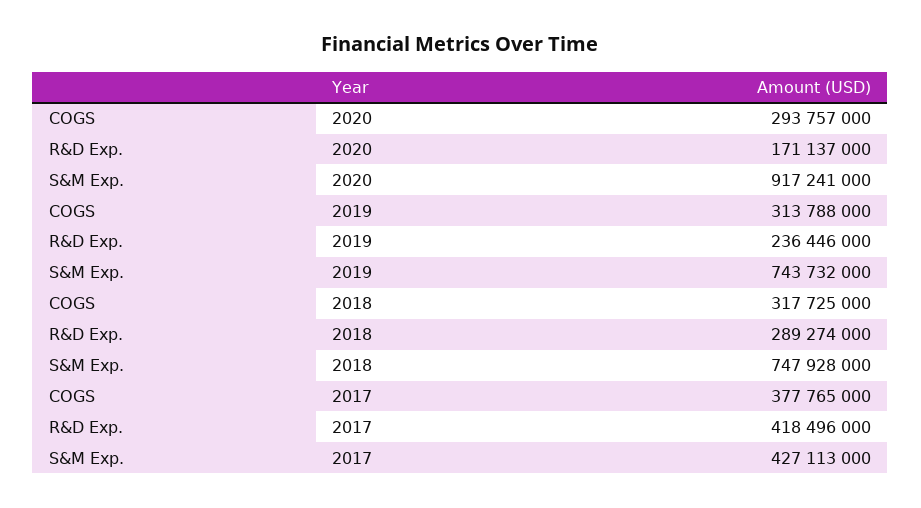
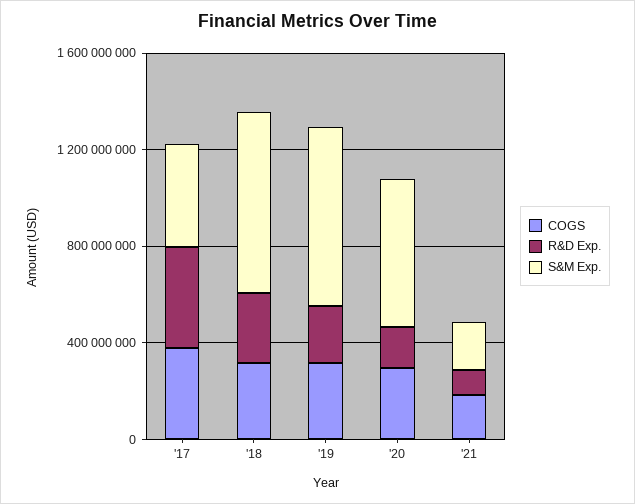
S&M Exp., 2020: 917241000 -> 600000000
COGS, '21: none -> 200000000
R&D Exp., '21: none -> 100000000
S&M Exp., '21: none -> 200000000

